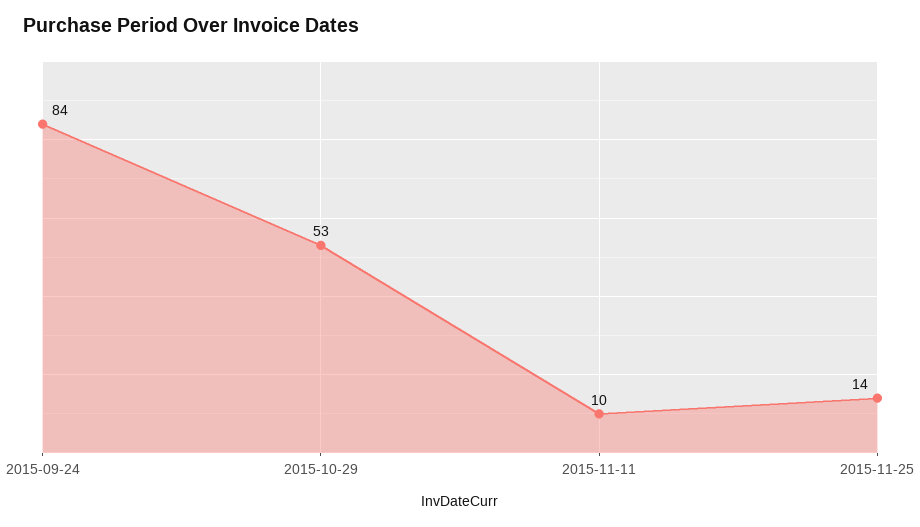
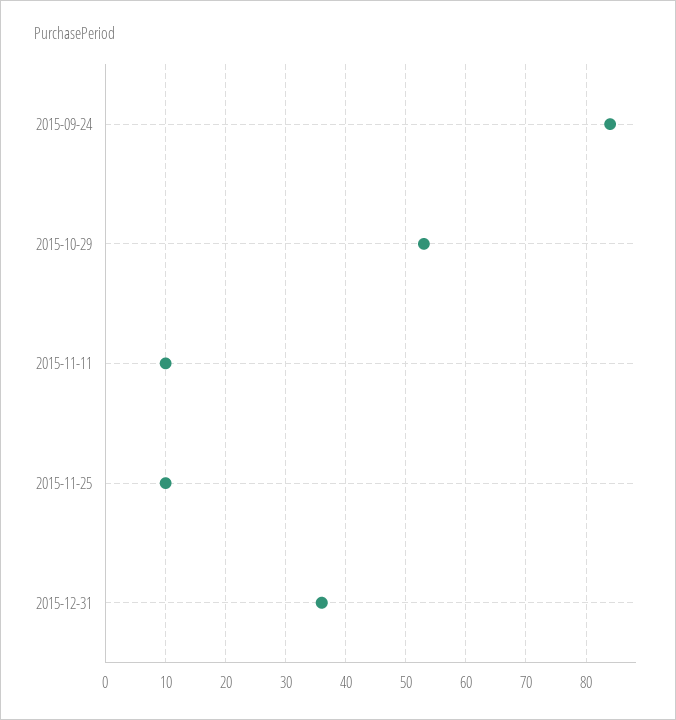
2015-11-25: 14 -> 10
2015-12-31: none -> 36

